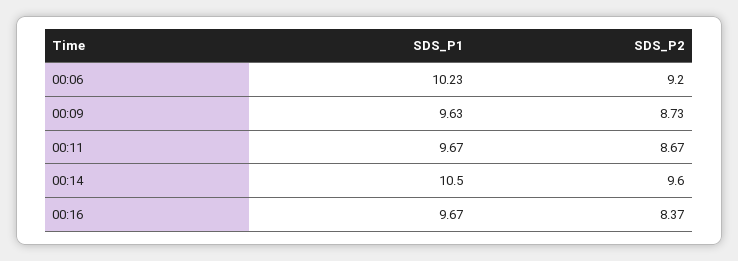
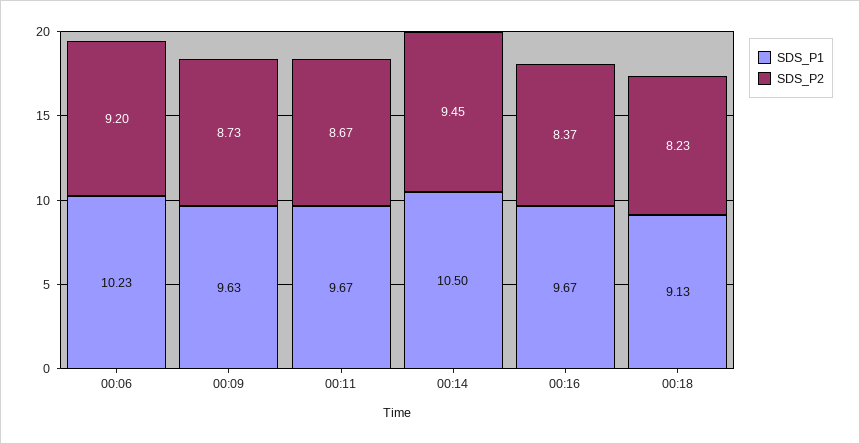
SDS_P2, 00:14: 9.6 -> 9.45
SDS_P1, 00:18: none -> 9.13
SDS_P2, 00:18: none -> 8.23

